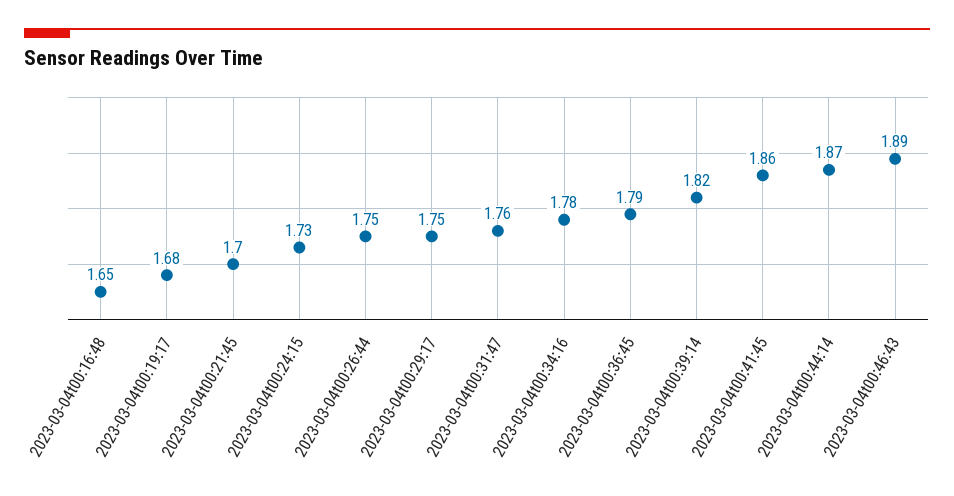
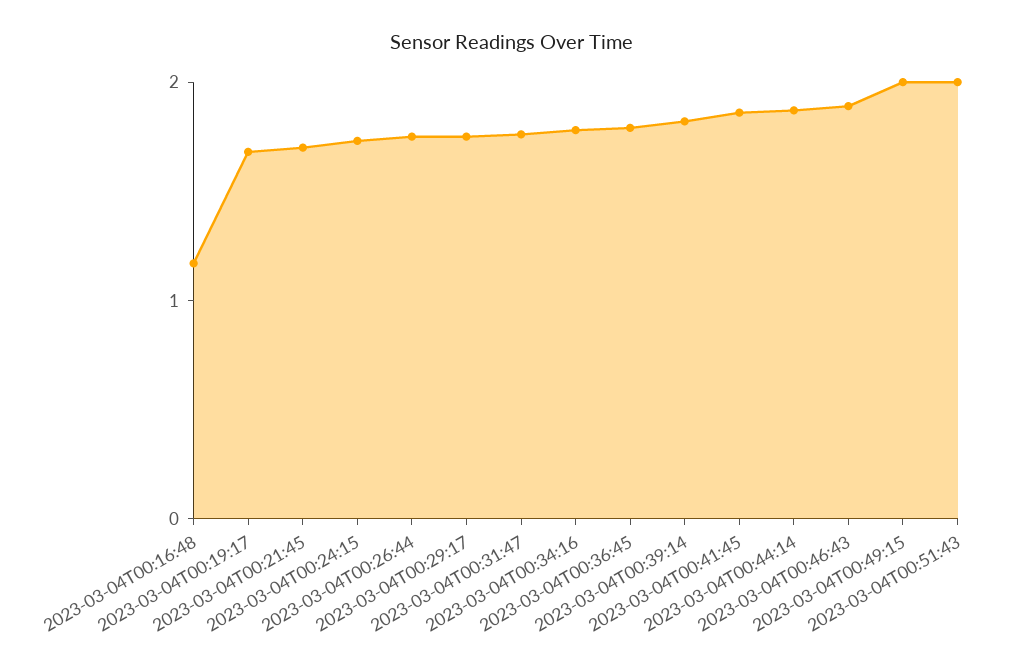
2023-03-04t00:16:48: 1.65 -> 1.2
2023-03-04T00:49:15: none -> 2
2023-03-04T00:51:43: none -> 2

